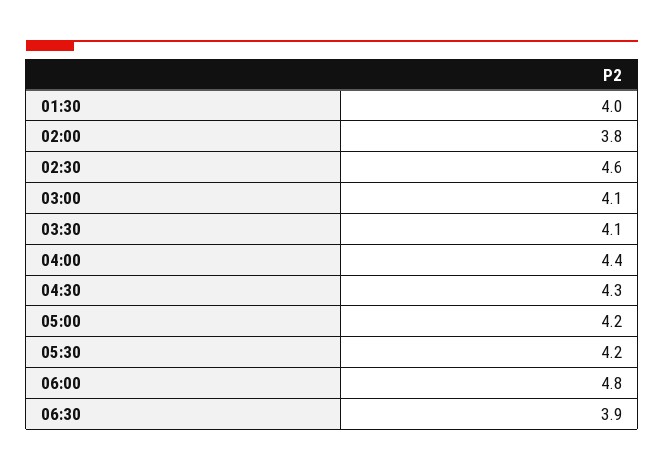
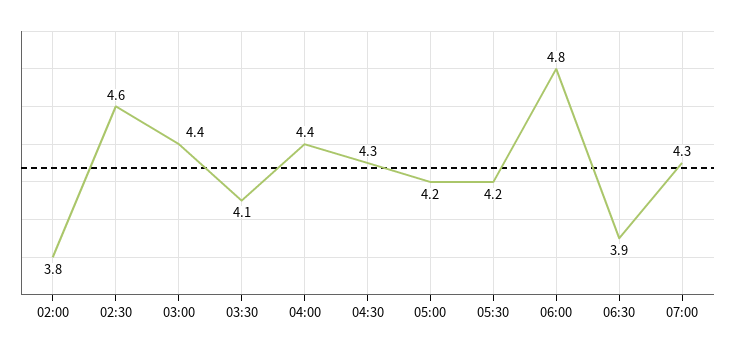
01:30: 4 -> none
03:00: 4.1 -> 4.4
07:00: none -> 4.3

